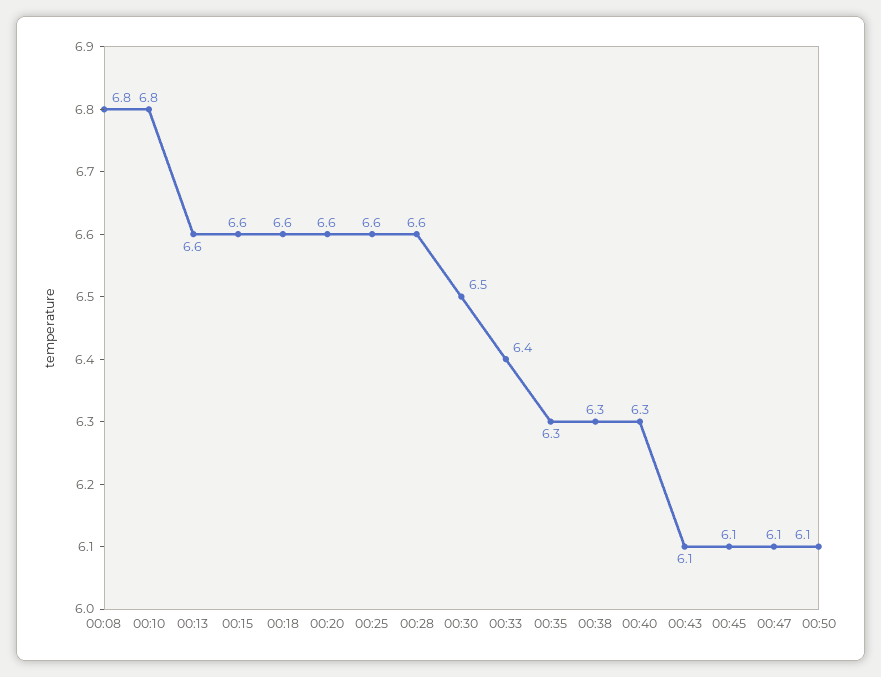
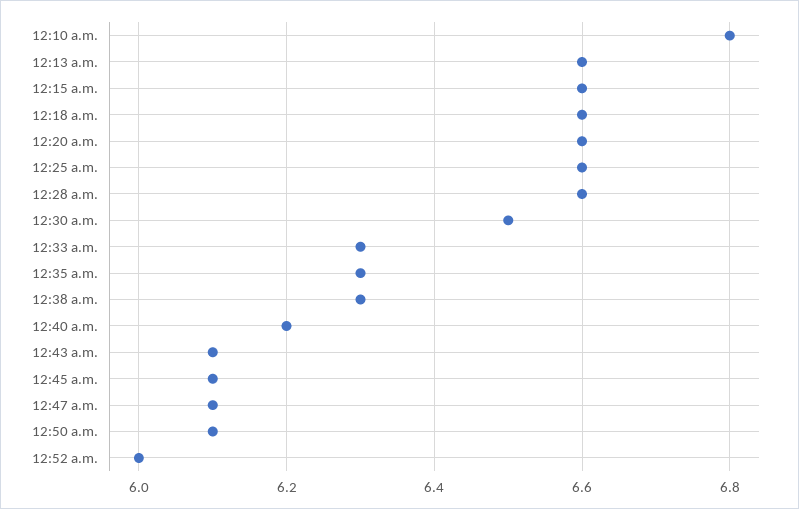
00:08: 6.8 -> none
00:33: 6.4 -> 6.3
00:40: 6.3 -> 6.2
12:52 a.m.: none -> 6

